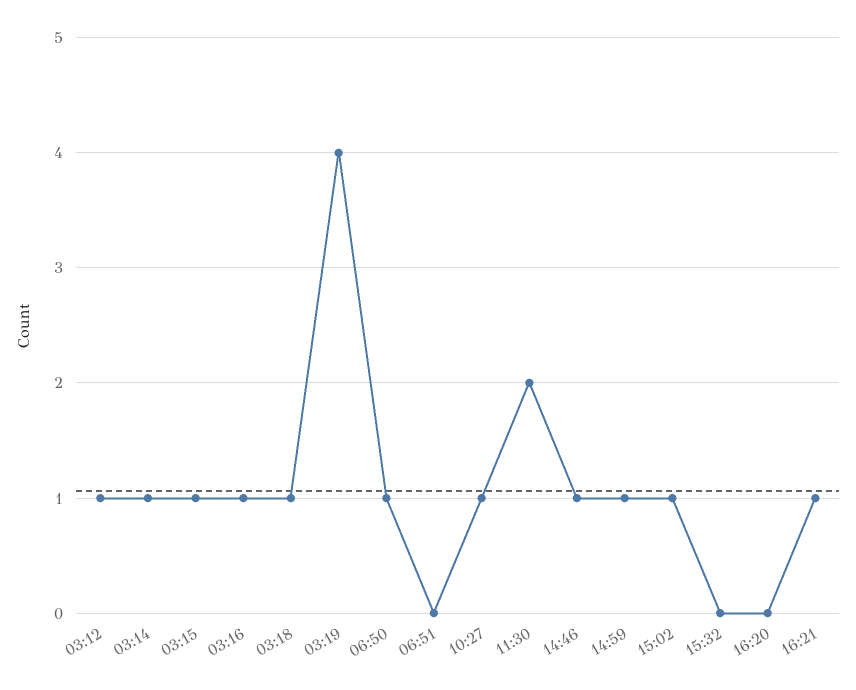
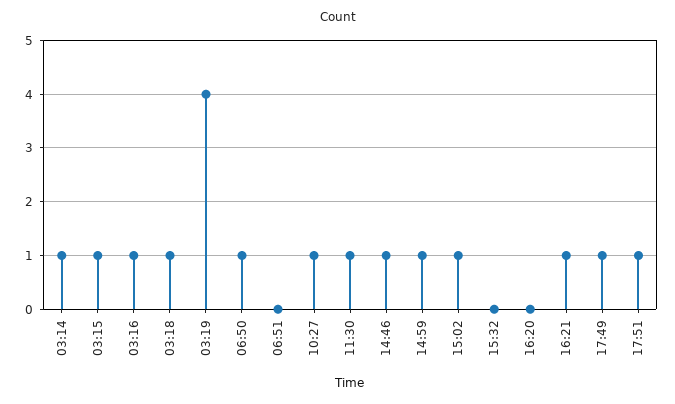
03:12: 1 -> none
11:30: 2 -> 1
17:49: none -> 1
17:51: none -> 1

